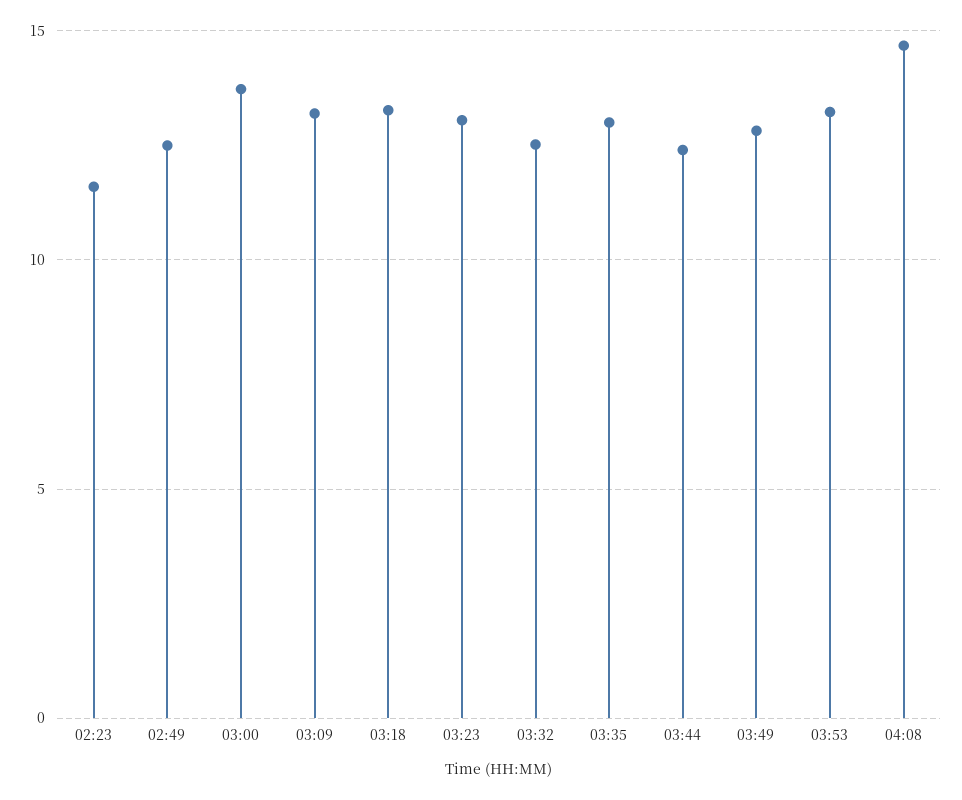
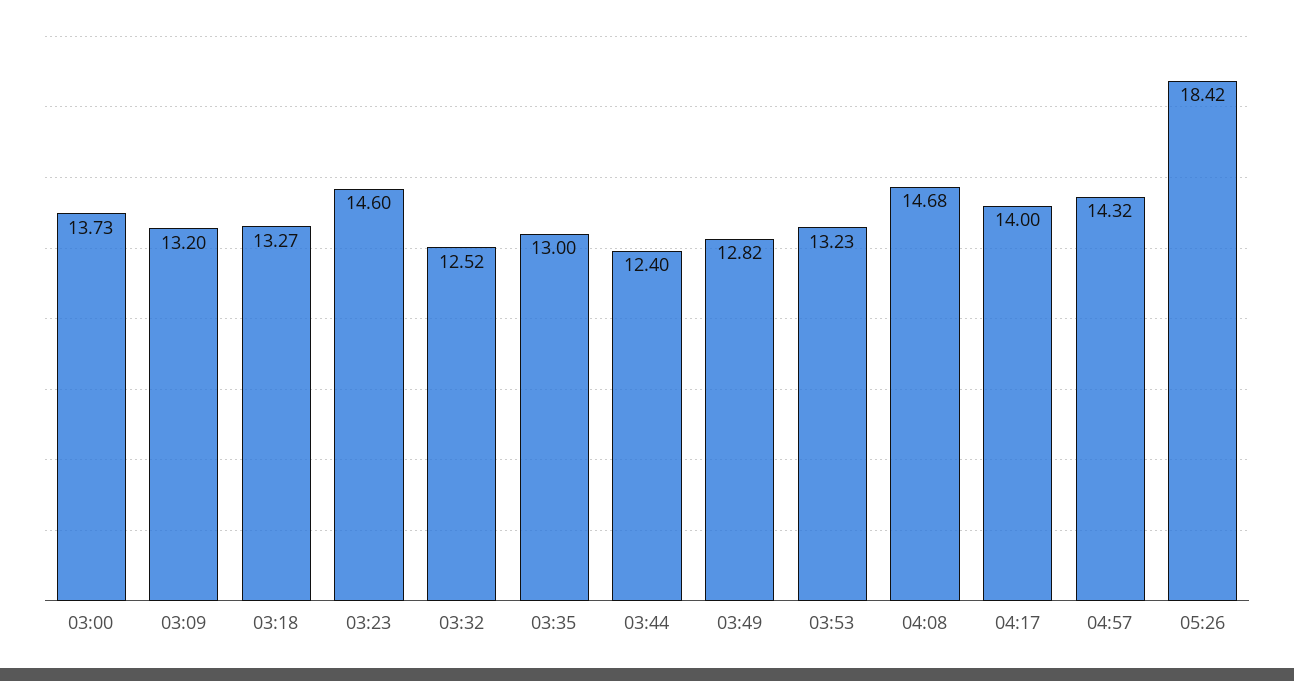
02:23: 11.5 -> none
02:49: 12.5 -> none
03:23: 13 -> 14.6
04:17: none -> 14
04:57: none -> 14.32
05:26: none -> 18.42

